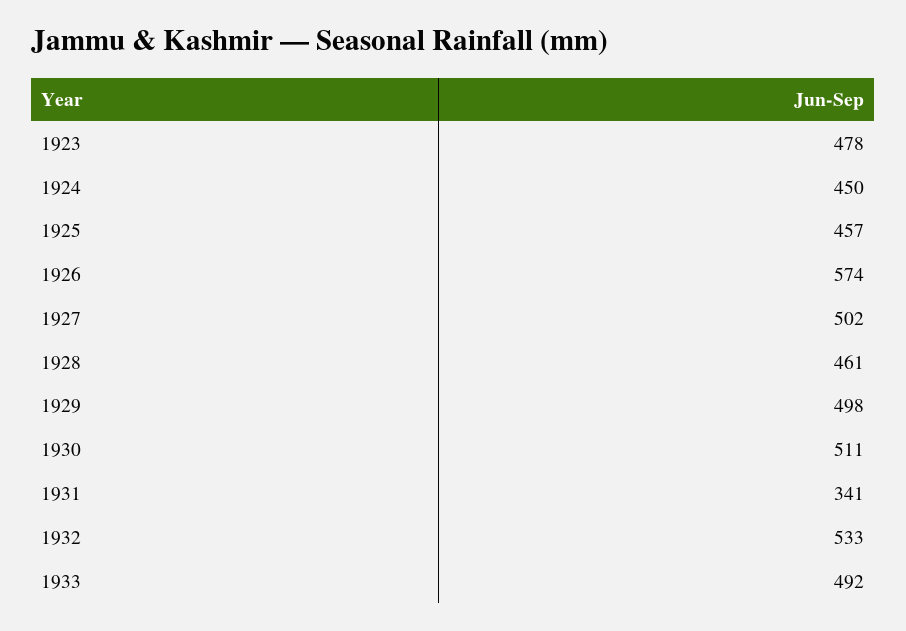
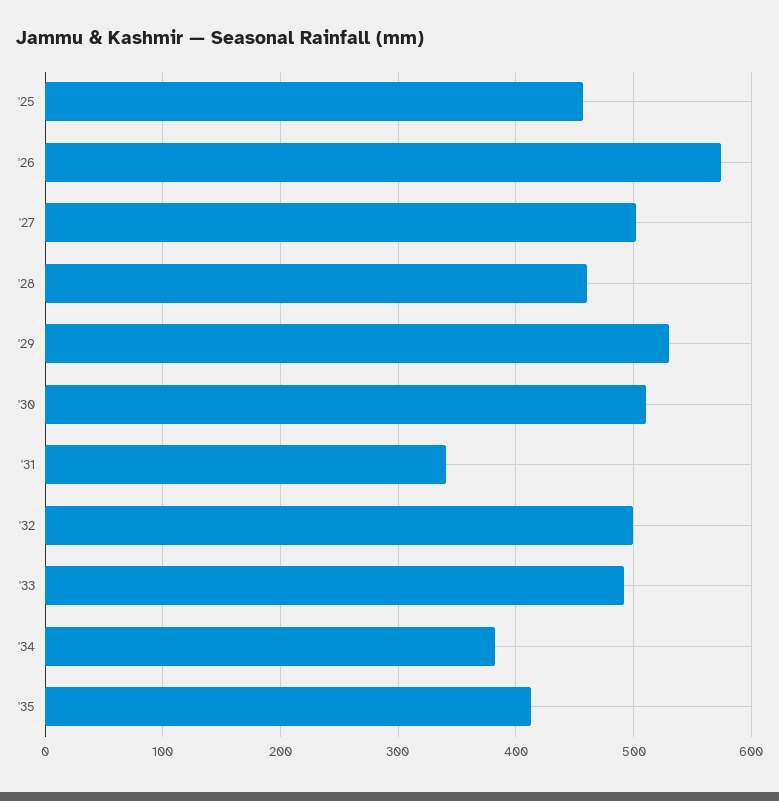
1923: 478 -> none
1924: 450 -> none
1929: 498 -> 530
1932: 533 -> 500
'34: none -> 380
'35: none -> 410

